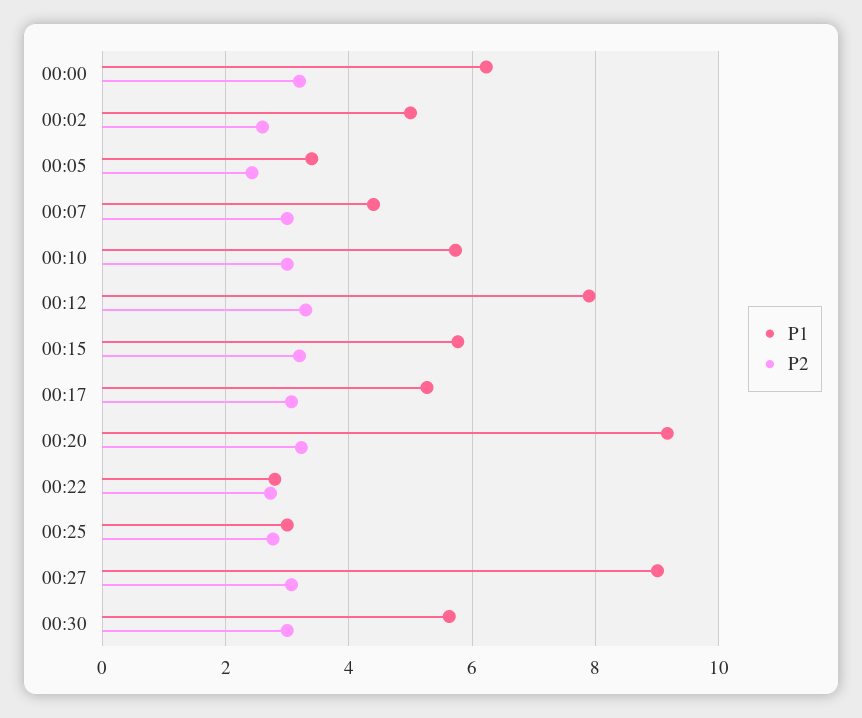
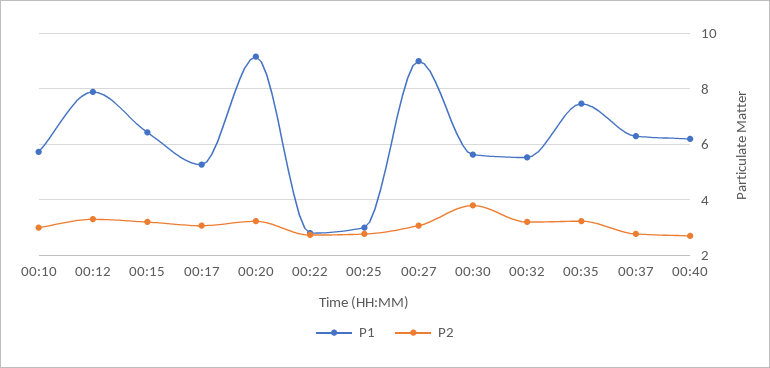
P1, 00:00: 6.2 -> none
P2, 00:00: 3.2 -> none
P1, 00:02: 5 -> none
P2, 00:02: 2.6 -> none
P1, 00:05: 3.4 -> none
P2, 00:05: 2.4 -> none
P1, 00:07: 4.4 -> none
P2, 00:07: 3 -> none
P1, 00:15: 5.8 -> 6.5
P2, 00:30: 3 -> 3.75
P1, 00:32: none -> 5.5
P2, 00:32: none -> 3.25
P1, 00:35: none -> 7.5
P2, 00:35: none -> 3.25
P1, 00:37: none -> 6.25
P2, 00:37: none -> 2.75
P1, 00:40: none -> 6.25
P2, 00:40: none -> 2.75

